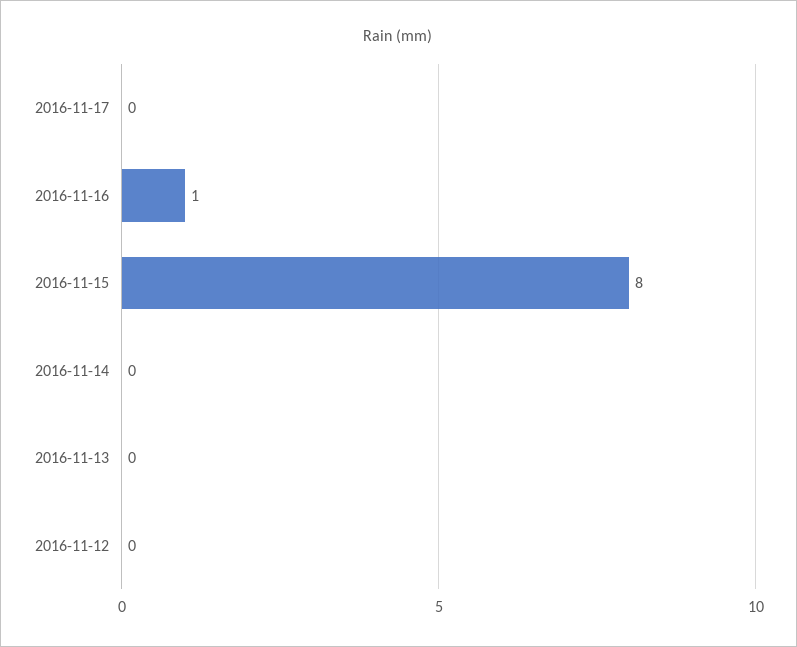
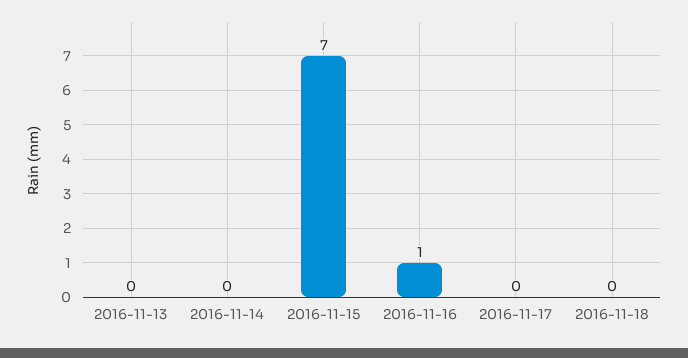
2016-11-15: 8 -> 7
2016-11-12: 0 -> none
2016-11-18: none -> 0

